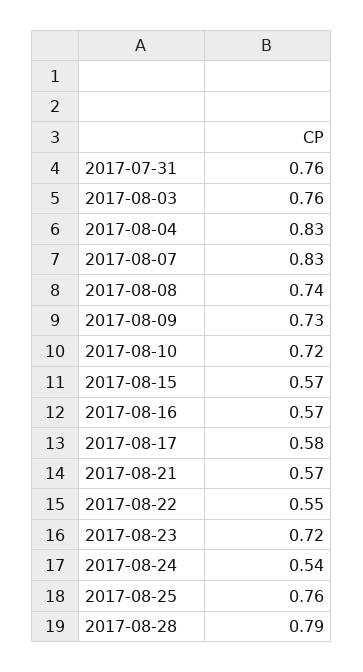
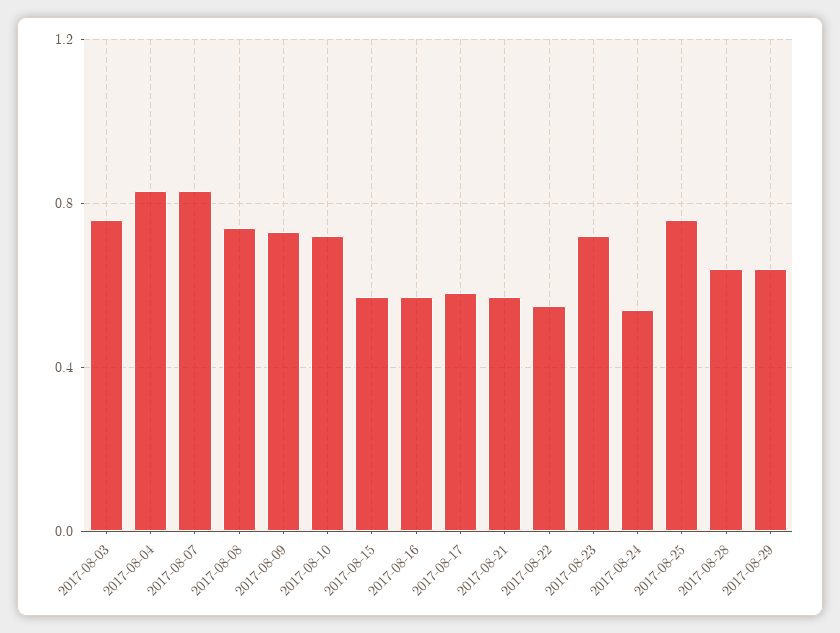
2017-07-31: 0.76 -> none
2017-08-28: 0.79 -> 0.65
2017-08-29: none -> 0.65

